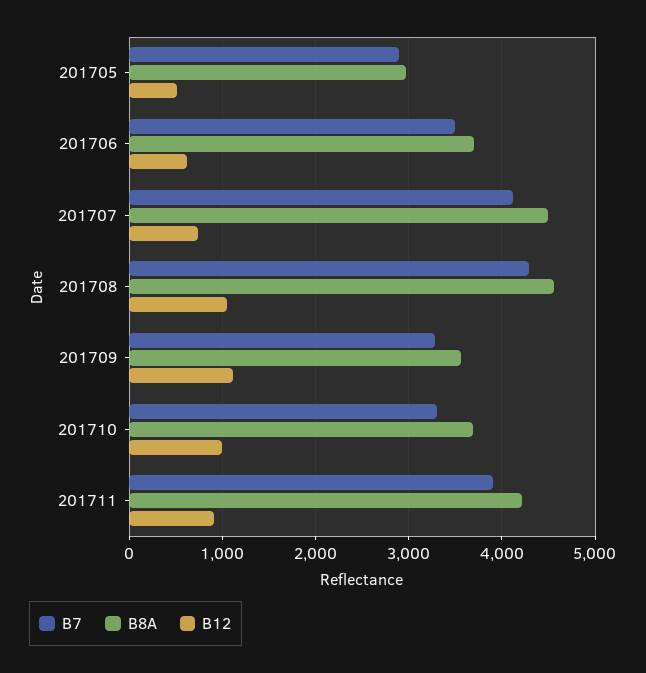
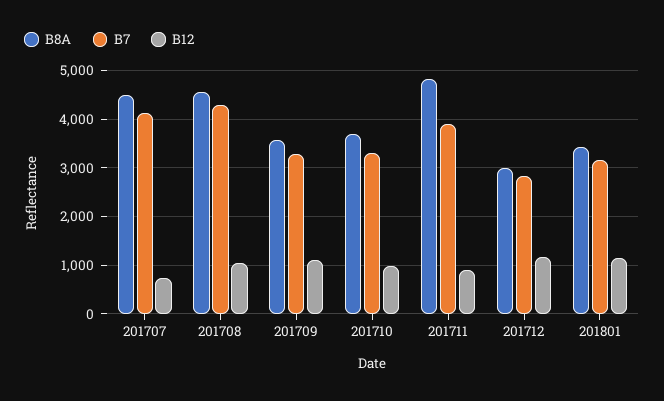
B7, 201705: 2900 -> none
B8A, 201705: 3000 -> none
B12, 201705: 500 -> none
B7, 201706: 3500 -> none
B8A, 201706: 3700 -> none
B12, 201706: 600 -> none
B8A, 201711: 4200 -> 4800
B8A, 201712: none -> 3000
B7, 201712: none -> 2800
B12, 201712: none -> 1200
B8A, 201801: none -> 3400
B7, 201801: none -> 3200
B12, 201801: none -> 1200

